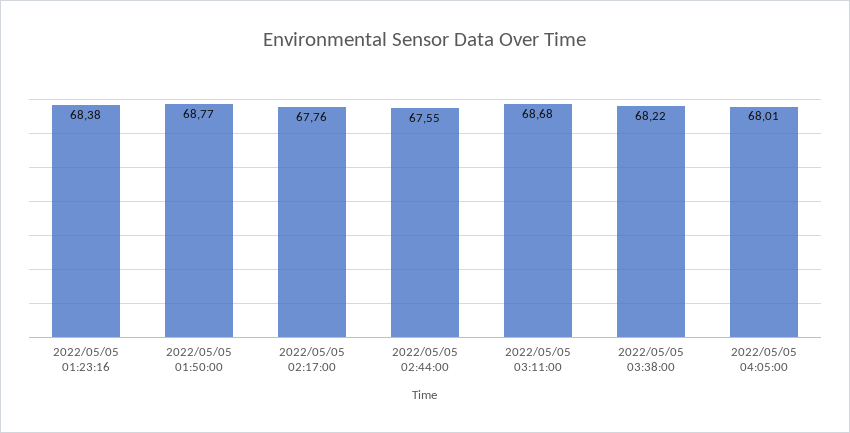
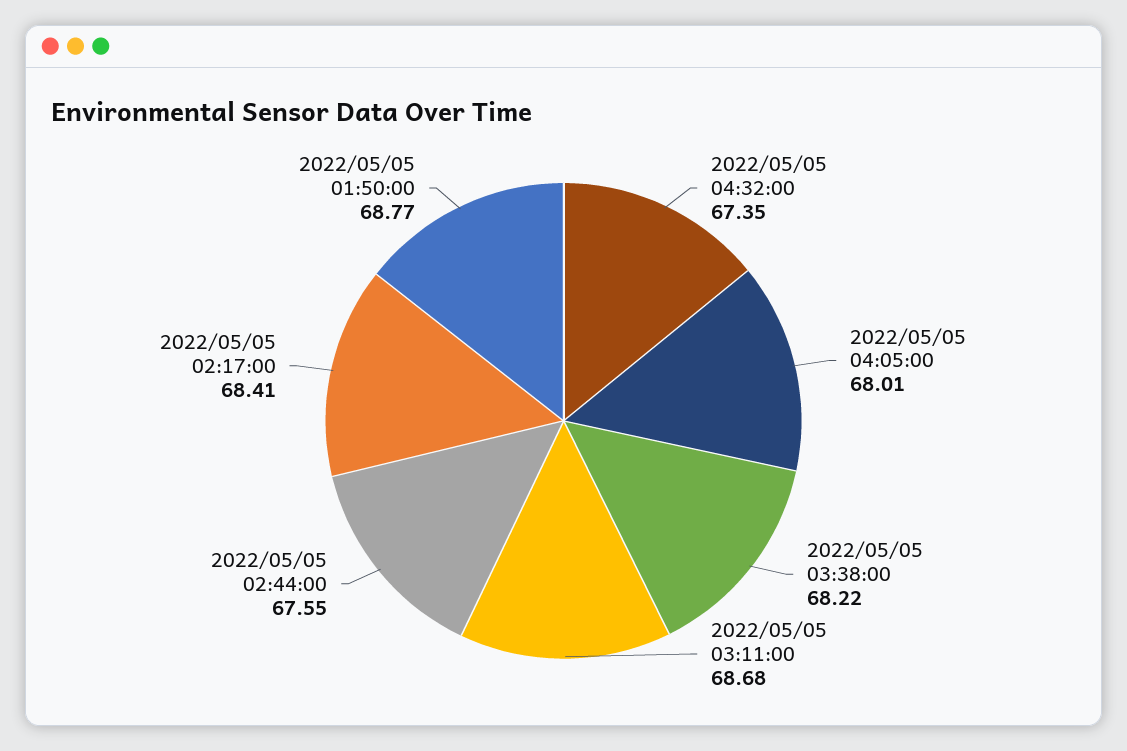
2022/05/05 01:23:16: 68.38 -> none
2022/05/05 02:17:00: 67.76 -> 68.41
2022/05/05 04:32:00: none -> 67.35

